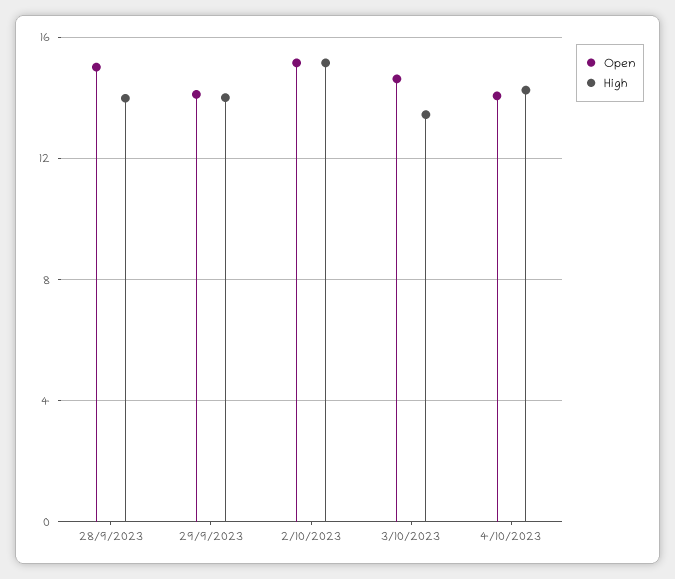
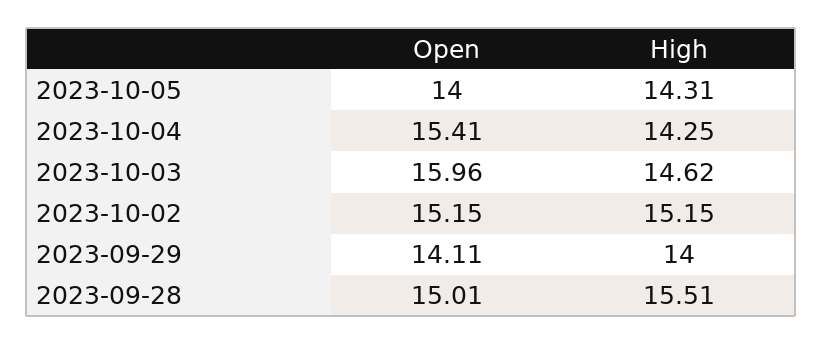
High, 28/9/2023: 14 -> 15.51
Open, 3/10/2023: 14.5 -> 15.96
High, 3/10/2023: 13.5 -> 14.62
Open, 4/10/2023: 14 -> 15.41
Open, 2023-10-05: none -> 14
High, 2023-10-05: none -> 14.31

